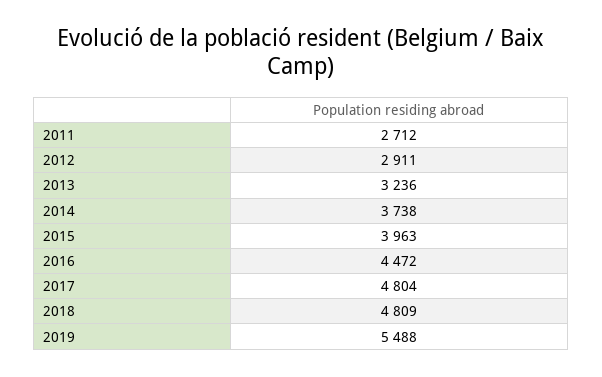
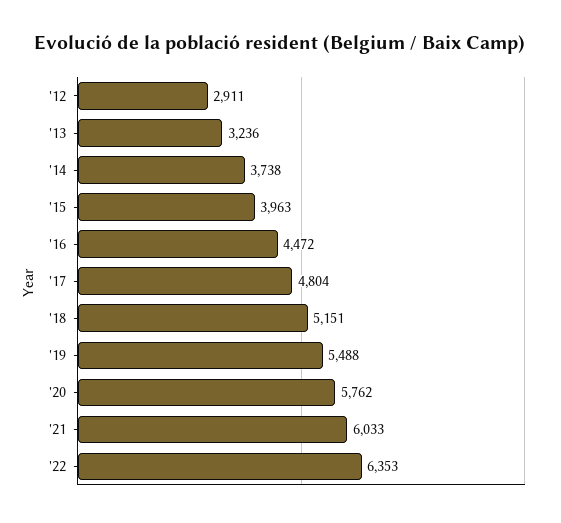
2011: 2712 -> none
2018: 4809 -> 5151
'20: none -> 5762
'21: none -> 6033
'22: none -> 6353

